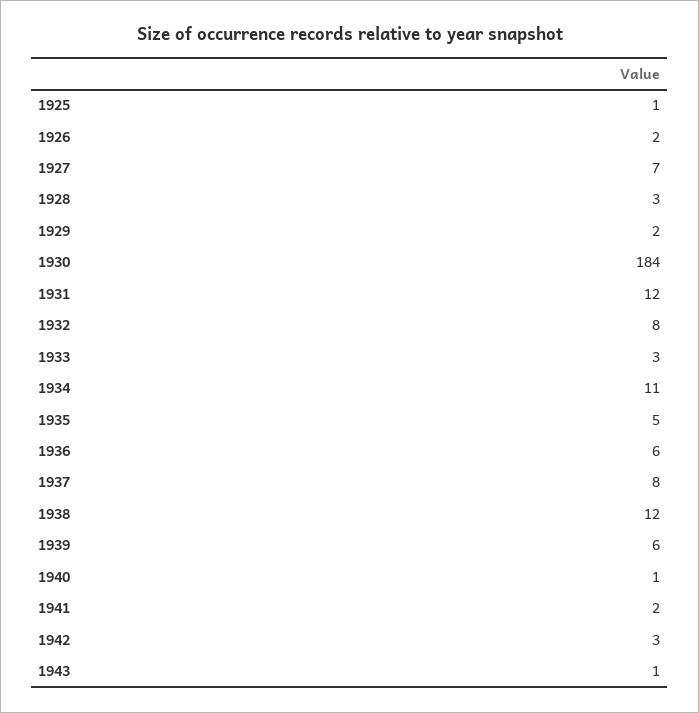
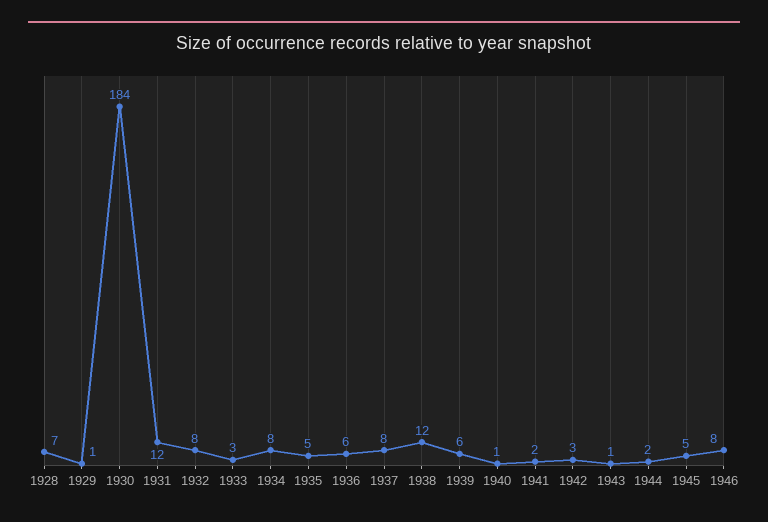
1925: 1 -> none
1926: 2 -> none
1927: 7 -> none
1928: 3 -> 7
1929: 2 -> 1
1934: 11 -> 8
1944: none -> 2
1945: none -> 5
1946: none -> 8

